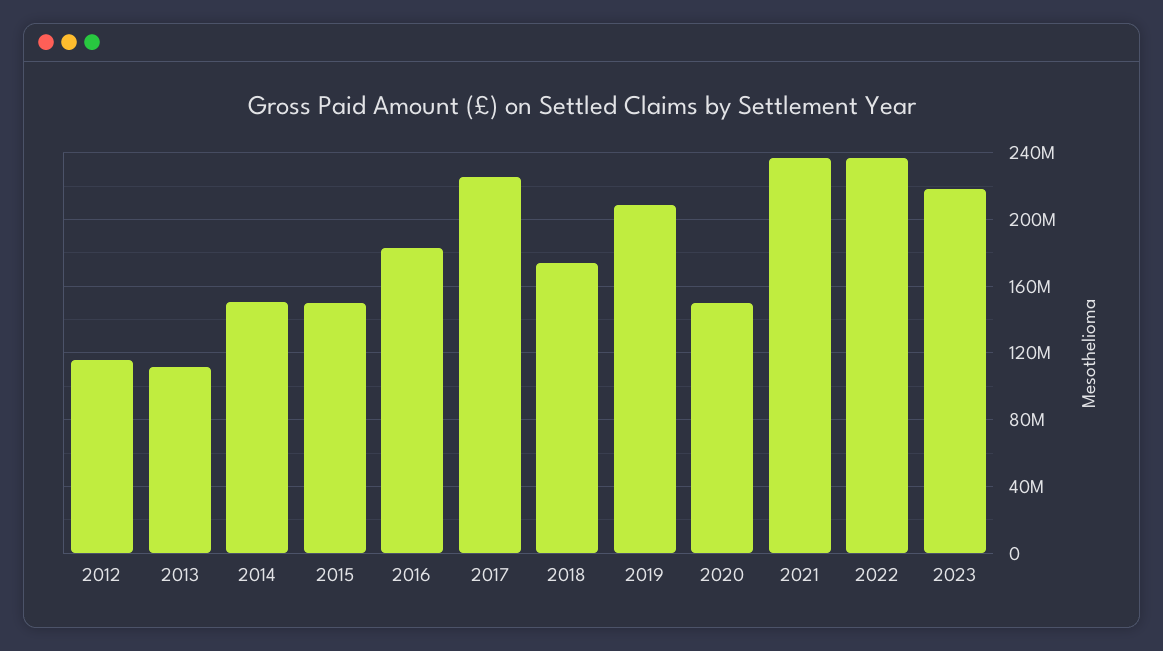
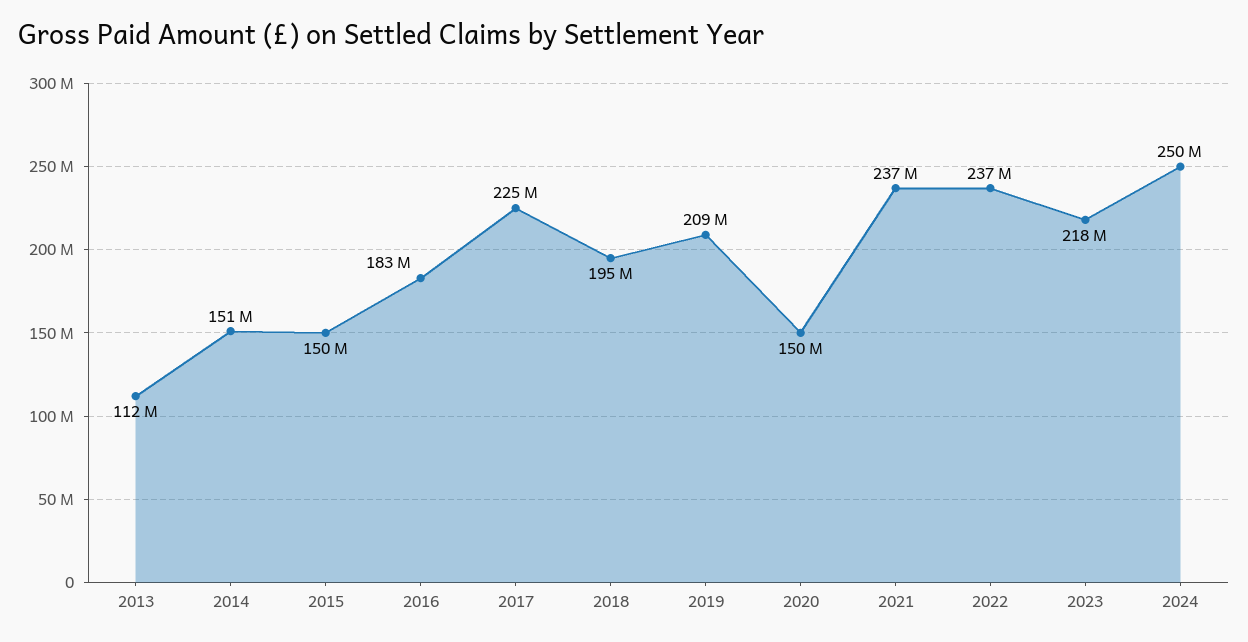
2012: 115000000 -> none
2018: 175000000 -> 195000000
2024: none -> 250000000

